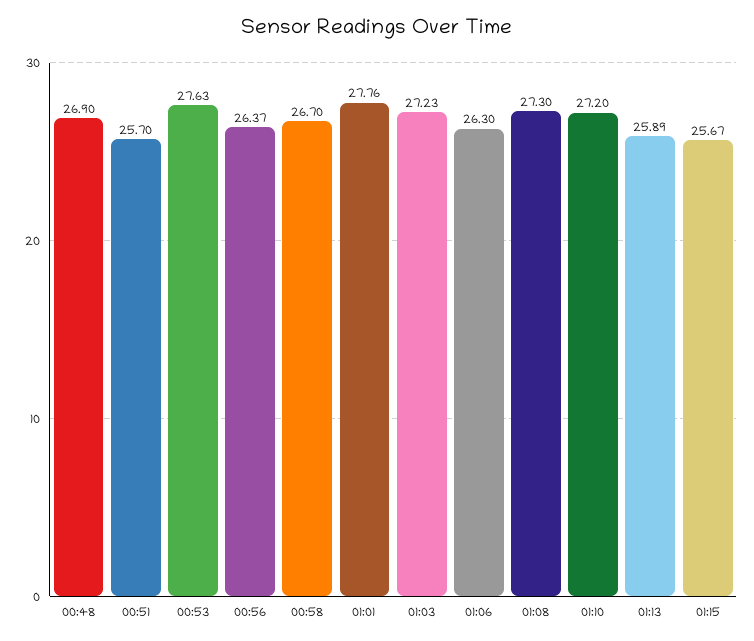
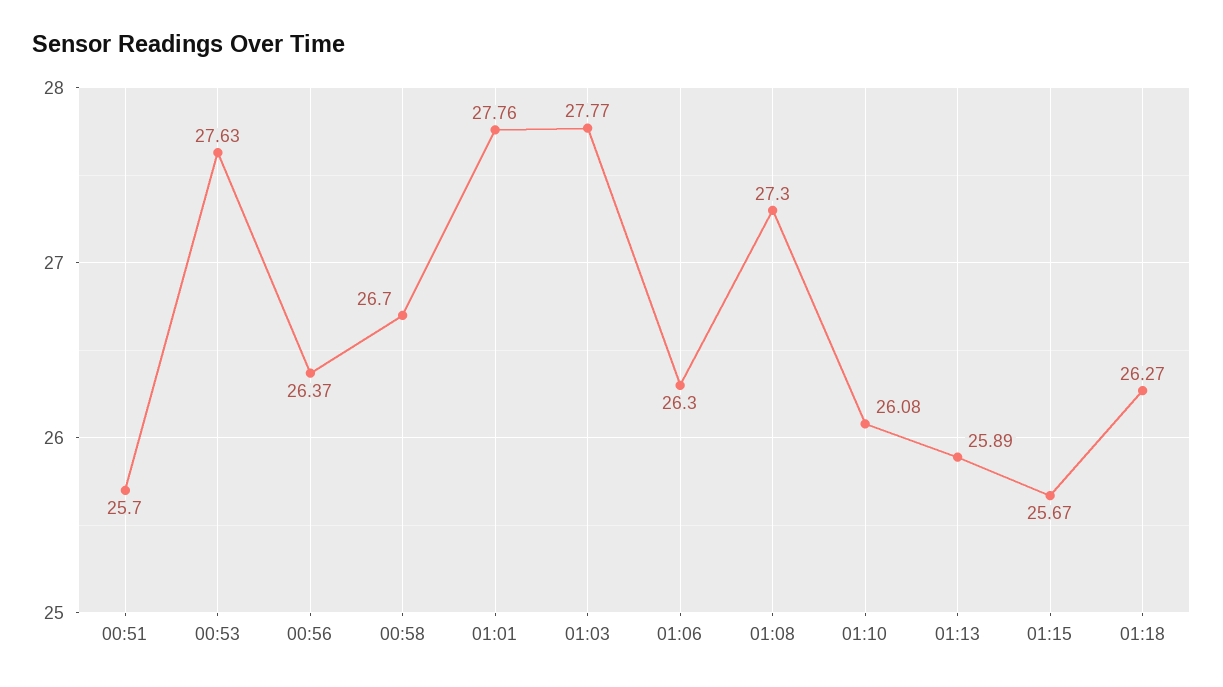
00:48: 26.9 -> none
01:03: 27.23 -> 27.77
01:10: 27.2 -> 26.08
01:18: none -> 26.27

